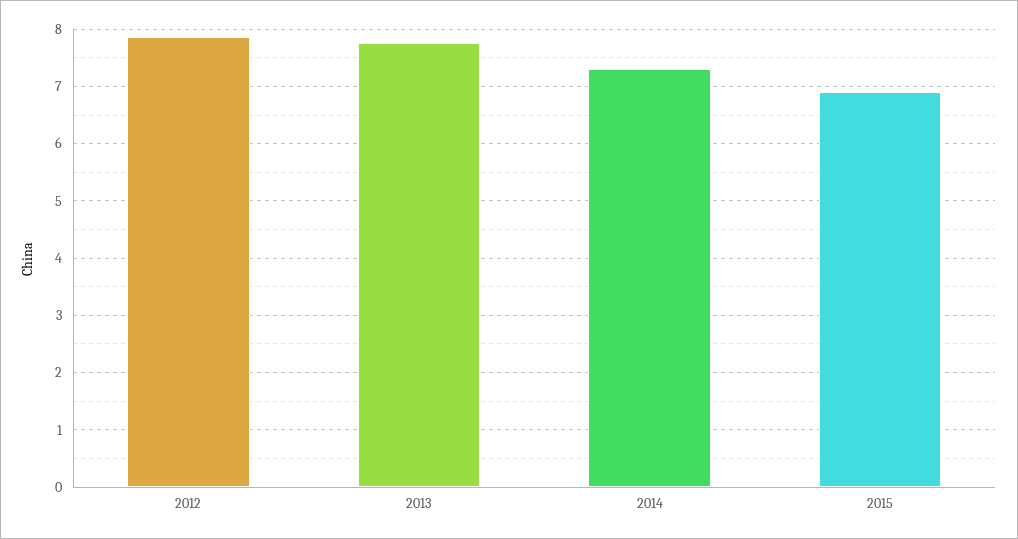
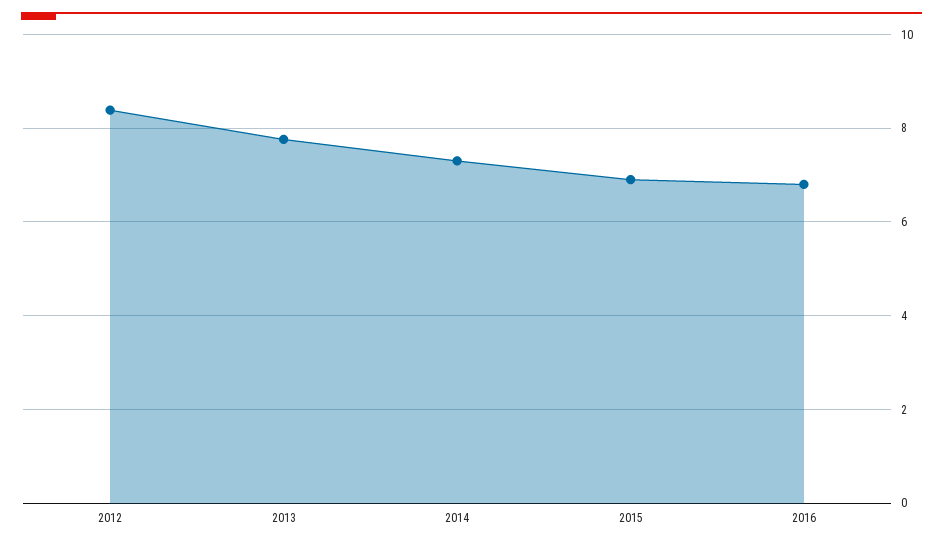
2012: 7.8 -> 8.4
2016: none -> 6.8

